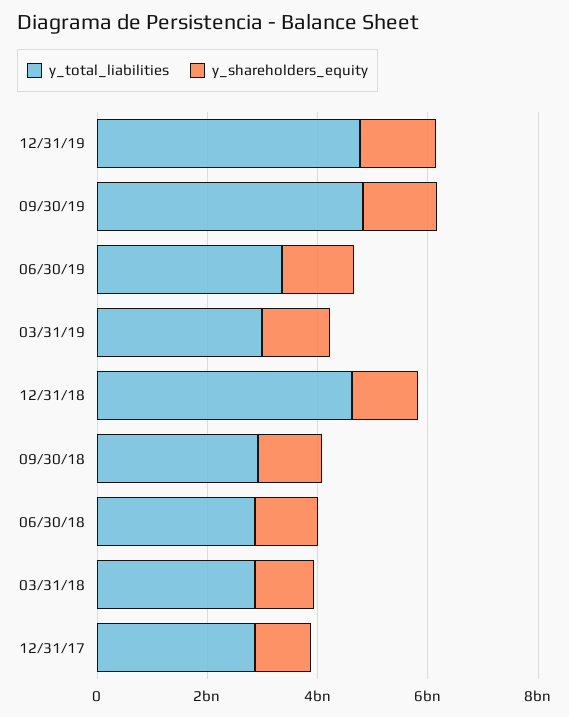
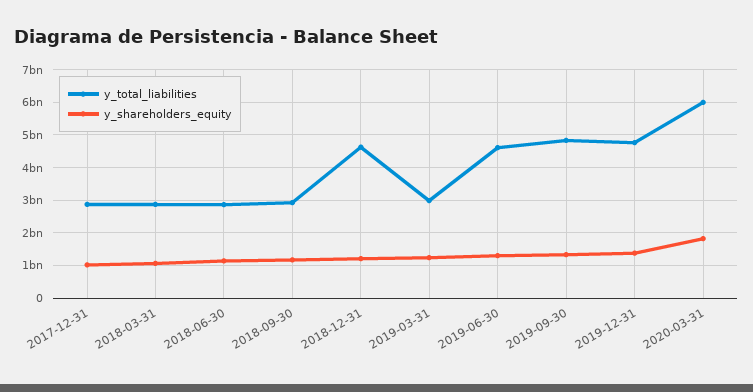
y_total_liabilities, 06/30/19: 3500000000 -> 4600000000
y_total_liabilities, 2020-03-31: none -> 6000000000
y_shareholders_equity, 2020-03-31: none -> 1800000000

